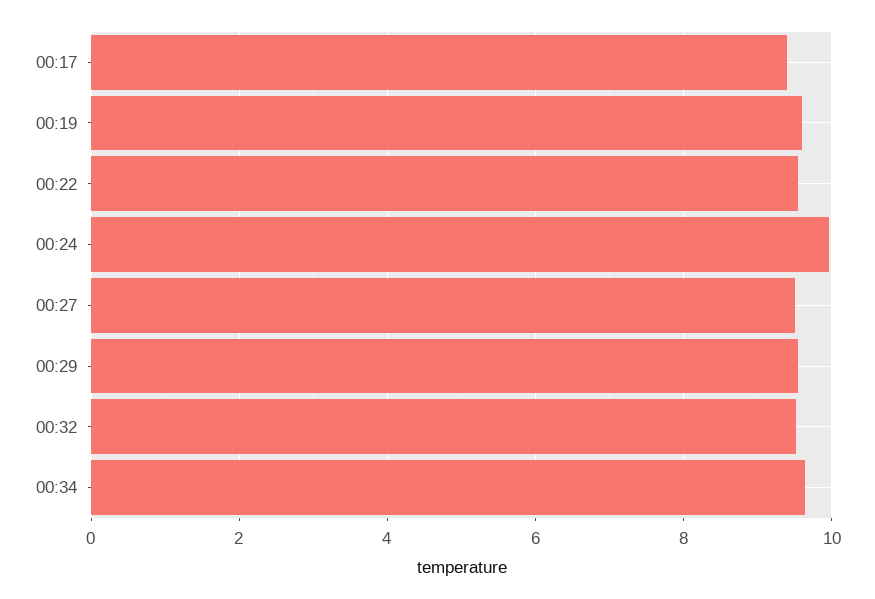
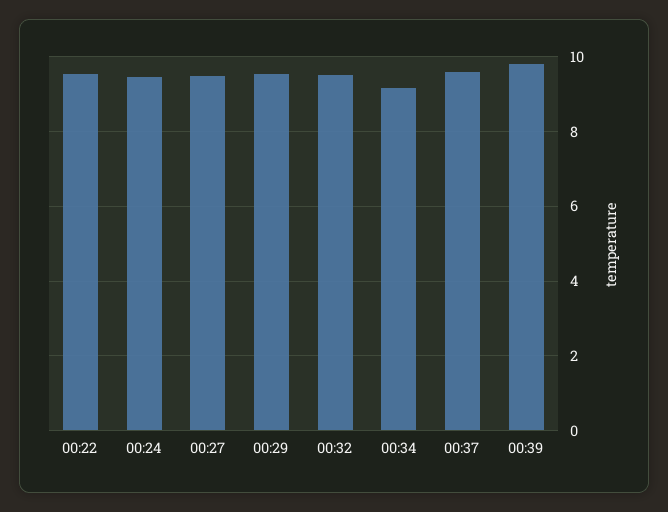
00:17: 9.4 -> none
00:19: 9.6 -> none
00:24: 10 -> 9.4
00:34: 9.6 -> 9.2
00:37: none -> 9.6
00:39: none -> 9.8

